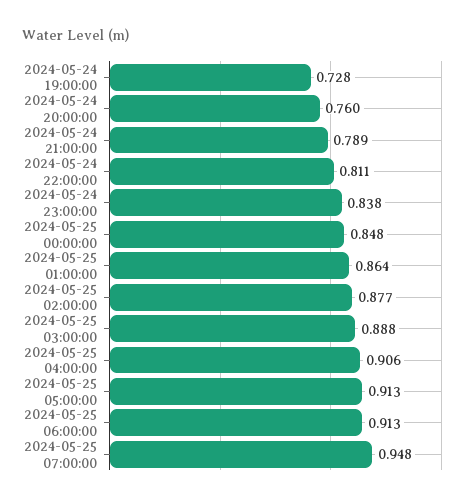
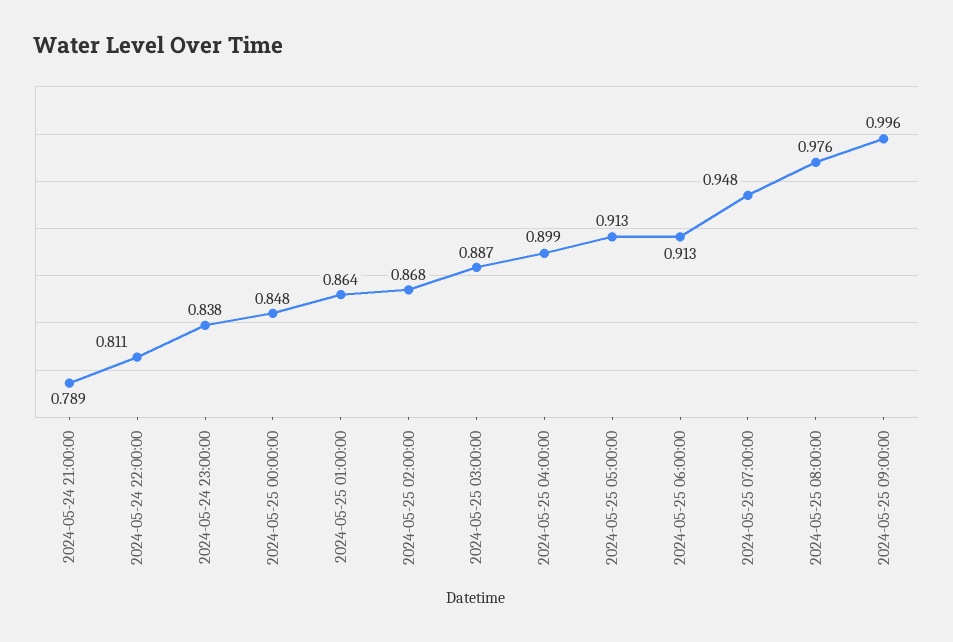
2024-05-24 19:00:00: 0.728 -> none
2024-05-24 20:00:00: 0.76 -> none
2024-05-25 02:00:00: 0.877 -> 0.868
2024-05-25 03:00:00: 0.888 -> 0.887
2024-05-25 04:00:00: 0.906 -> 0.899
2024-05-25 08:00:00: none -> 0.976
2024-05-25 09:00:00: none -> 0.996

